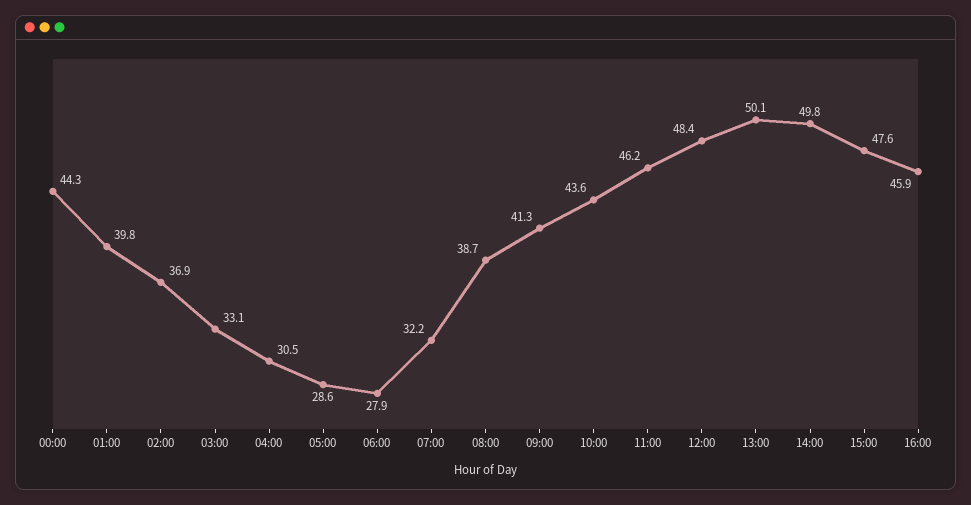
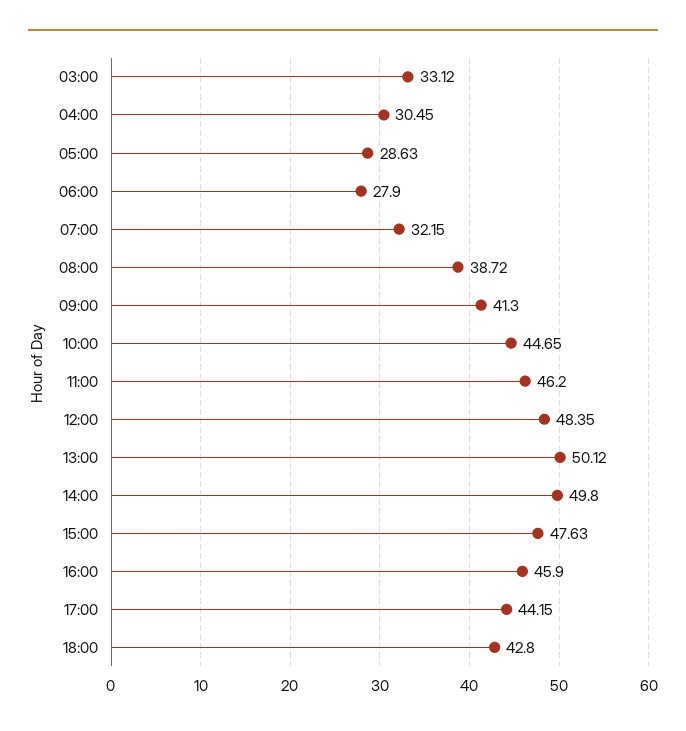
00:00: 44.3 -> none
01:00: 39.8 -> none
02:00: 36.9 -> none
10:00: 43.6 -> 44.65
17:00: none -> 44.15
18:00: none -> 42.8

